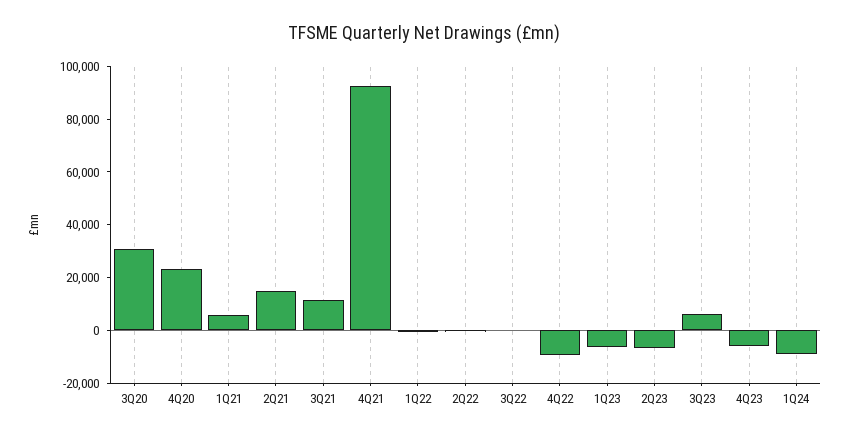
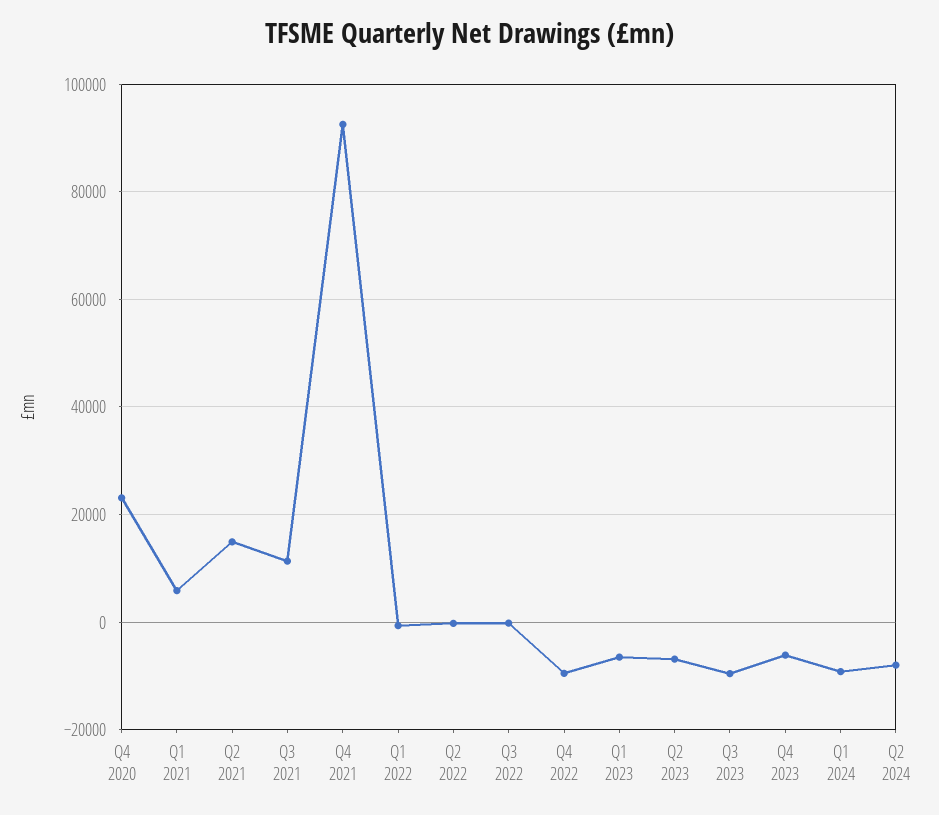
3Q20: 30000 -> none
3Q23: 5000 -> -10000
Q2 2024: none -> -8000

